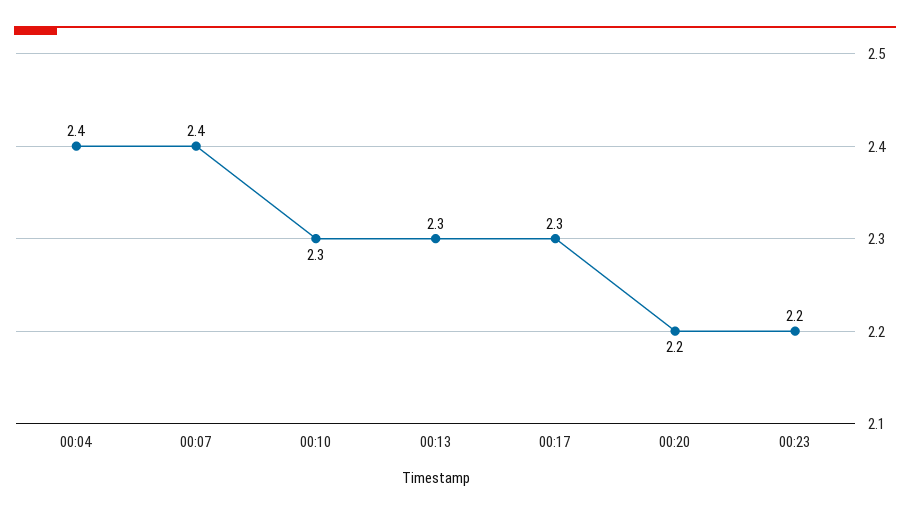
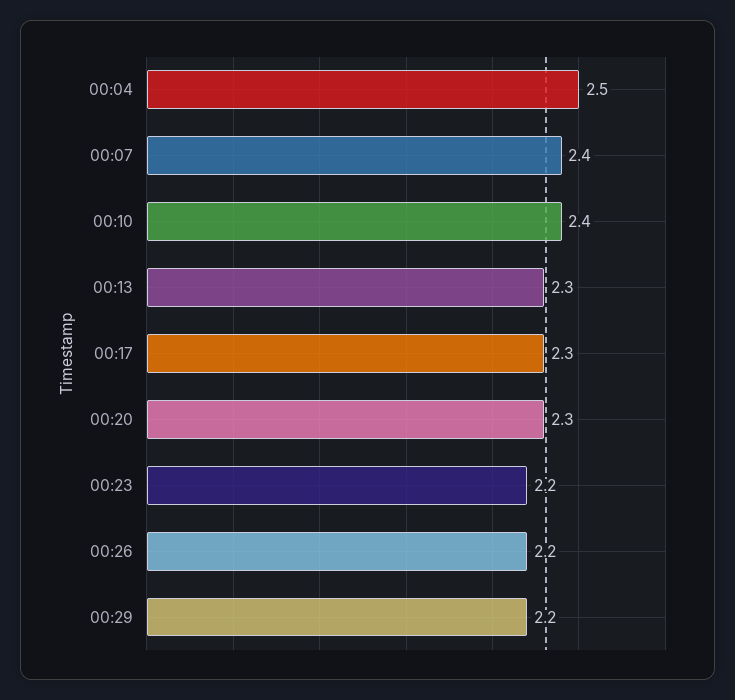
00:04: 2.4 -> 2.5
00:10: 2.3 -> 2.4
00:20: 2.2 -> 2.3
00:26: none -> 2.2
00:29: none -> 2.2

